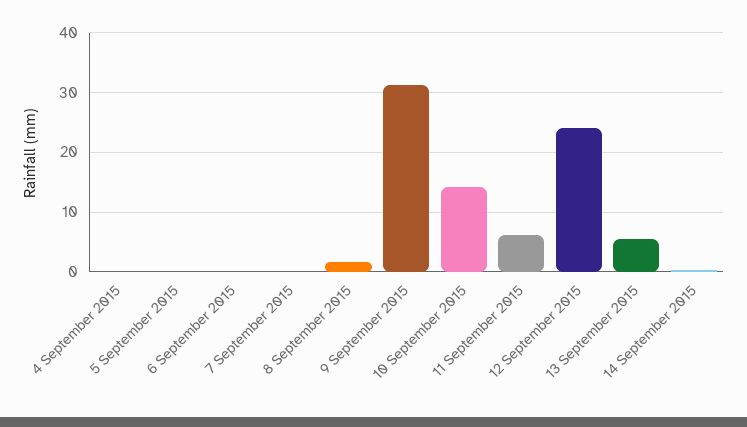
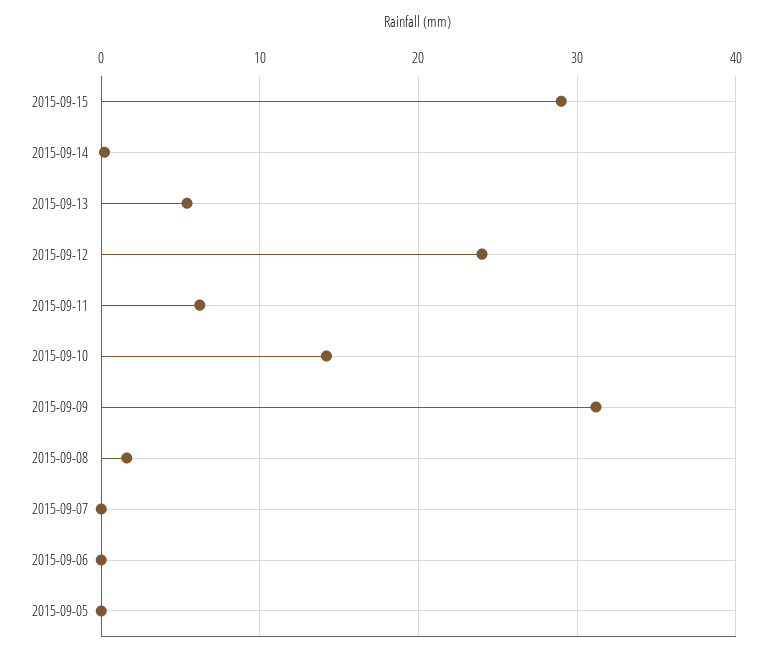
4 September 2015: 0 -> none
2015-09-15: none -> 29

